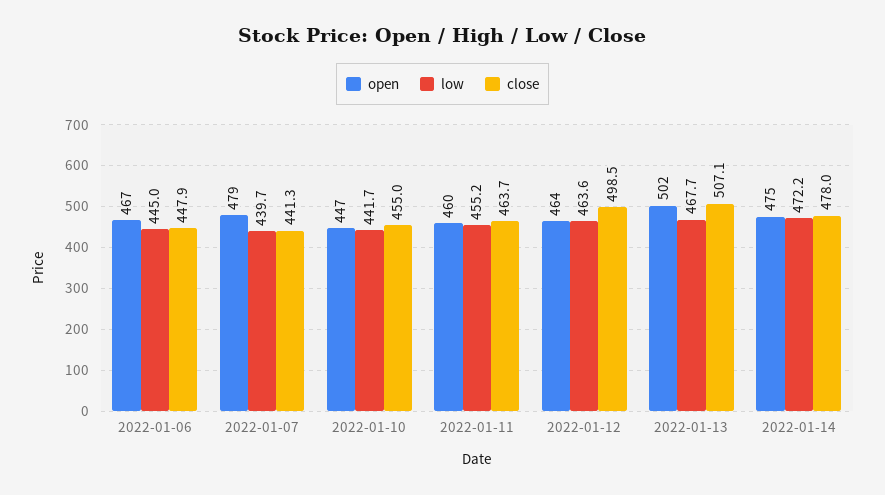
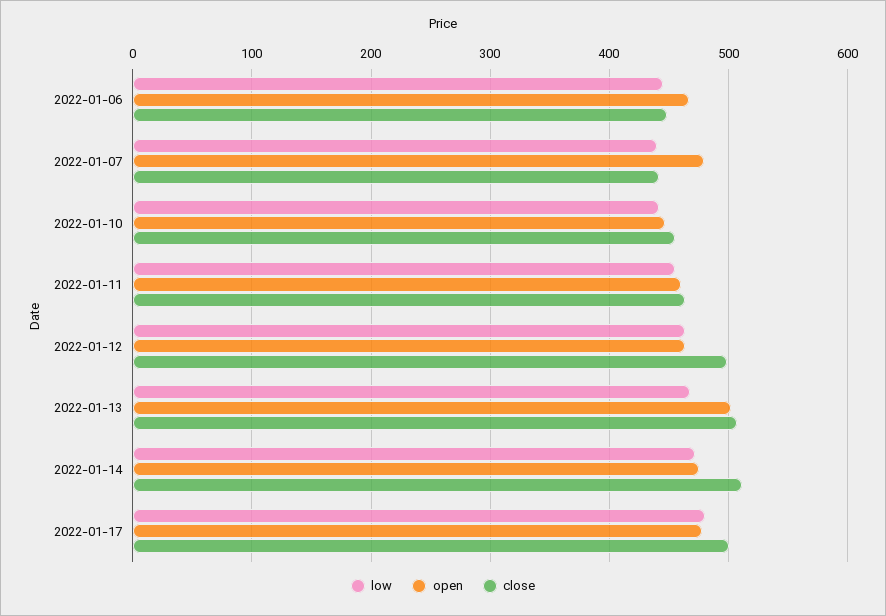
close, 2022-01-14: 478 -> 510
low, 2022-01-17: none -> 480
open, 2022-01-17: none -> 480
close, 2022-01-17: none -> 500

